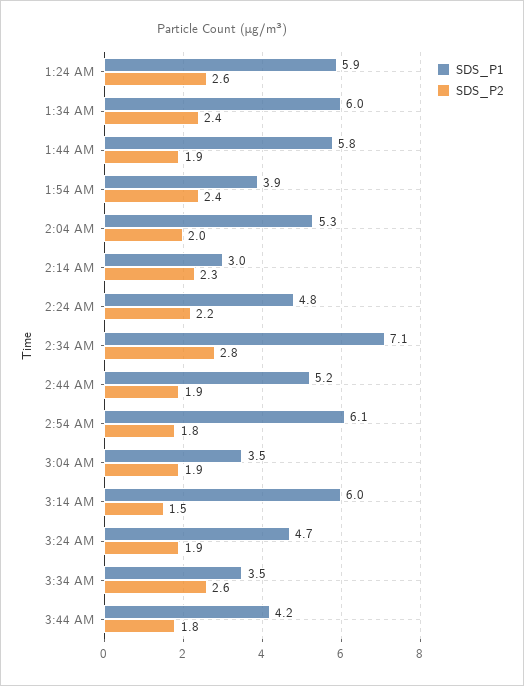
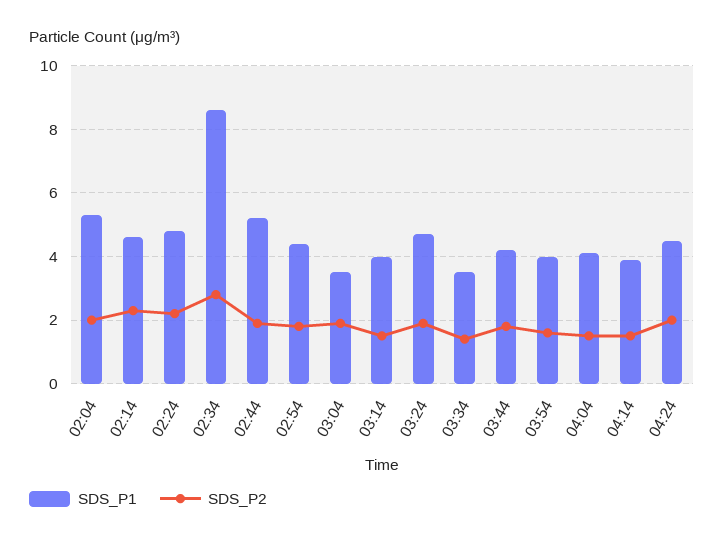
SDS_P1, 1:24 AM: 5.9 -> none
SDS_P2, 1:24 AM: 2.6 -> none
SDS_P1, 1:34 AM: 6 -> none
SDS_P2, 1:34 AM: 2.4 -> none
SDS_P1, 1:44 AM: 5.8 -> none
SDS_P2, 1:44 AM: 1.9 -> none
SDS_P1, 1:54 AM: 3.9 -> none
SDS_P2, 1:54 AM: 2.4 -> none
SDS_P1, 2:14 AM: 3 -> 4.5
SDS_P1, 2:34 AM: 7.1 -> 8.5
SDS_P1, 2:54 AM: 6.1 -> 4.5
SDS_P1, 3:14 AM: 6 -> 4
SDS_P2, 3:34 AM: 2.6 -> 1.5
SDS_P1, 03:54: none -> 4
SDS_P2, 03:54: none -> 1.5
SDS_P1, 04:04: none -> 4
SDS_P2, 04:04: none -> 1.5
SDS_P1, 04:14: none -> 4
SDS_P2, 04:14: none -> 1.5
SDS_P1, 04:24: none -> 4.5
SDS_P2, 04:24: none -> 2

